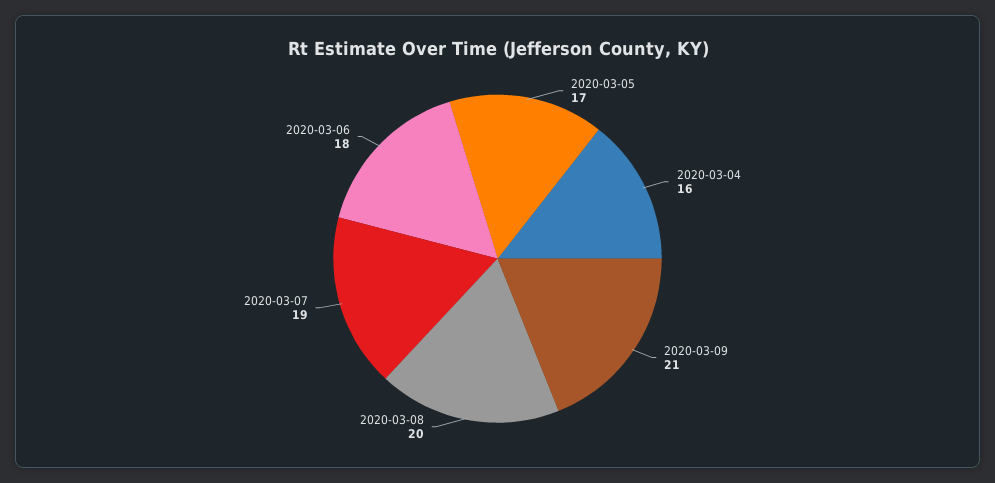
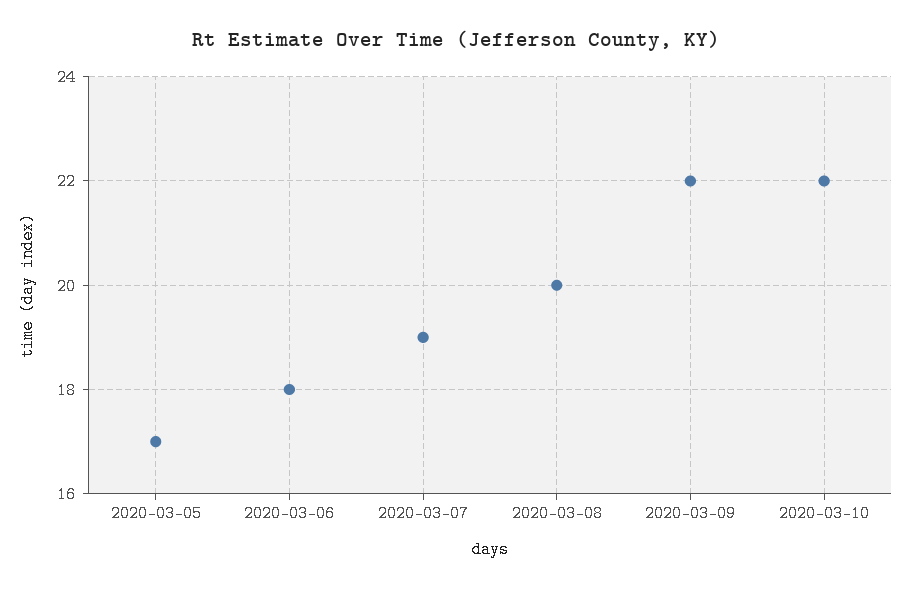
2020-03-04: 16 -> none
2020-03-09: 21 -> 22
2020-03-10: none -> 22

